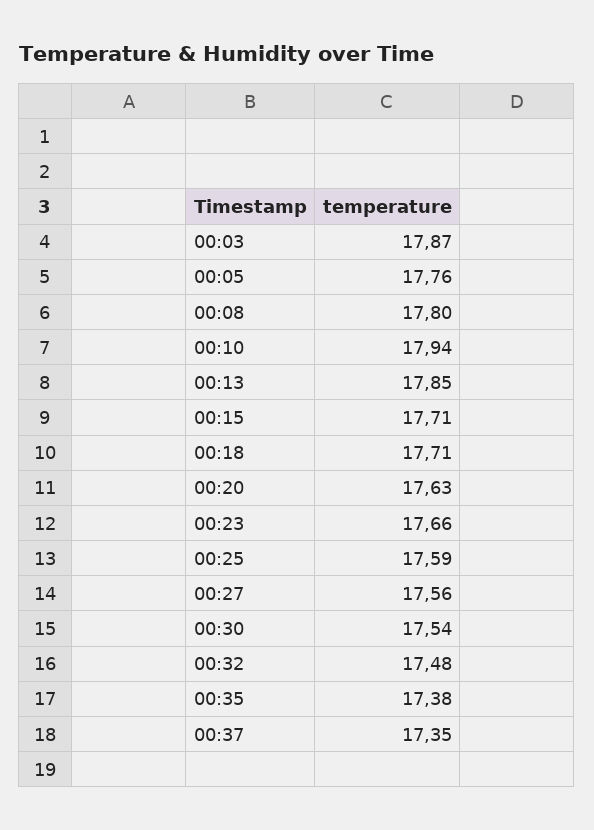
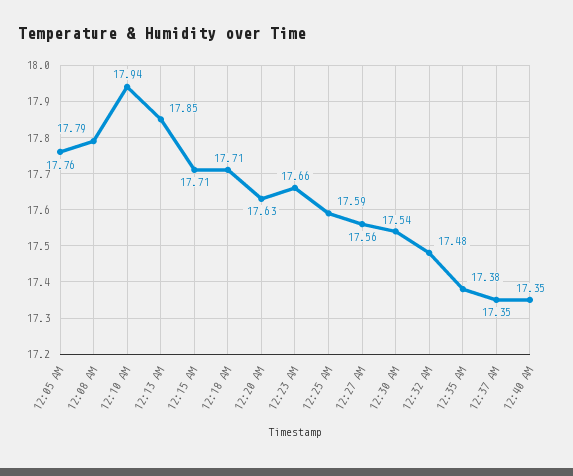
00:03: 17.87 -> none
00:08: 17.8 -> 17.79
12:40 AM: none -> 17.35

